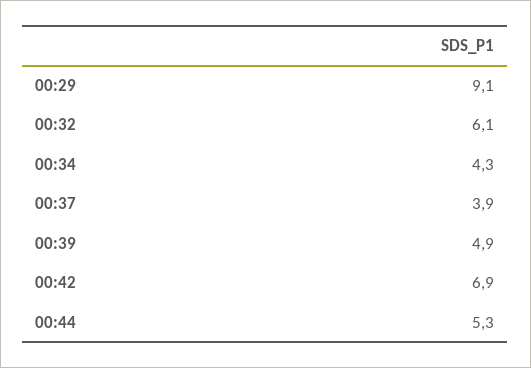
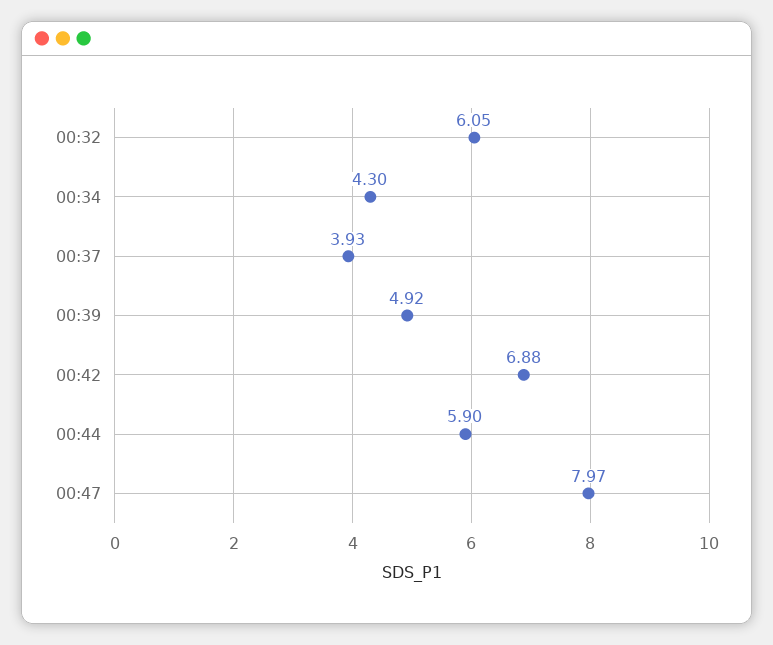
00:29: 9.1 -> none
00:44: 5.3 -> 5.9
00:47: none -> 7.97

